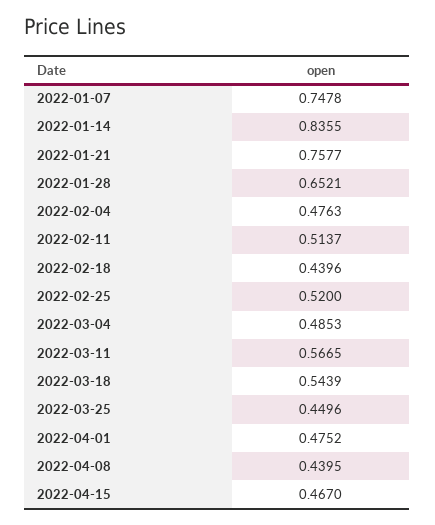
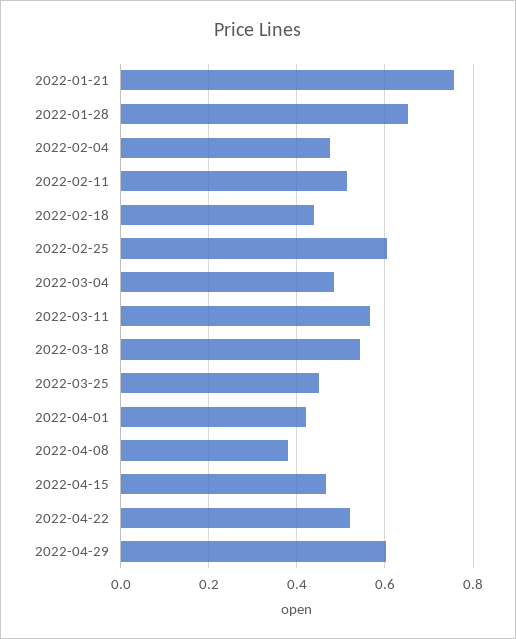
2022-01-07: 0.7478 -> none
2022-01-14: 0.8355 -> none
2022-02-25: 0.52 -> 0.6
2022-04-01: 0.4752 -> 0.42
2022-04-08: 0.4395 -> 0.38
2022-04-22: none -> 0.52
2022-04-29: none -> 0.6

